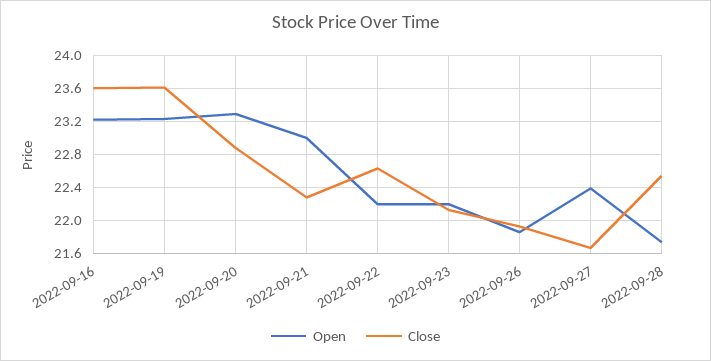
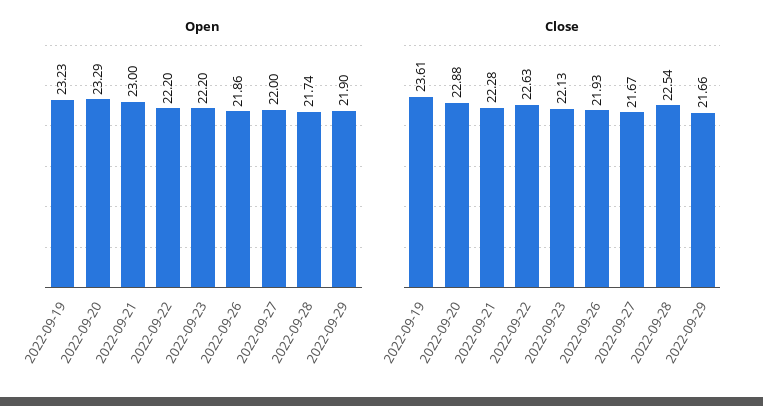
Open, 2022-09-16: 23.2 -> none
Close, 2022-09-16: 23.6 -> none
Open, 2022-09-27: 22.4 -> 22
Open, 2022-09-29: none -> 21.9
Close, 2022-09-29: none -> 21.66

